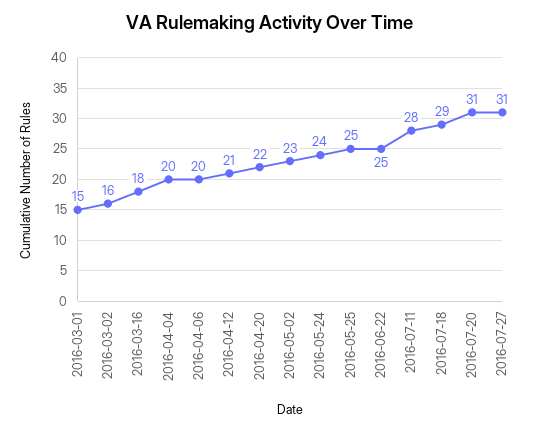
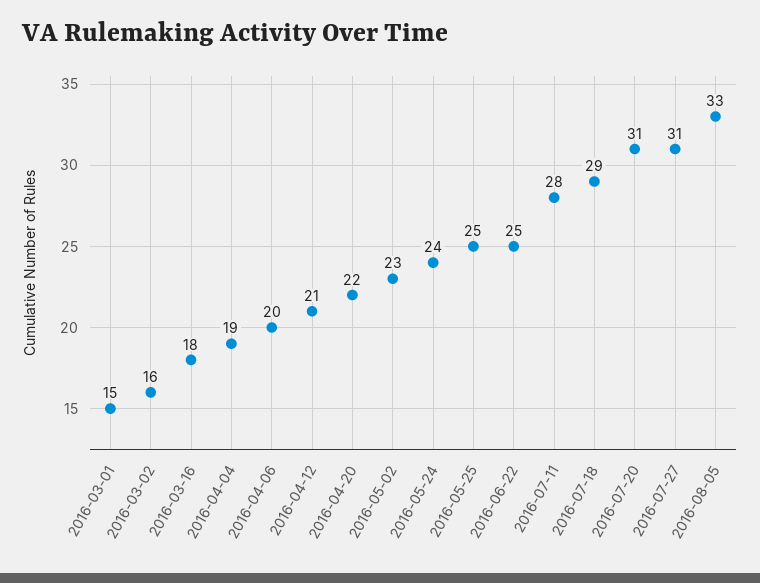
2016-04-04: 20 -> 19
2016-08-05: none -> 33

